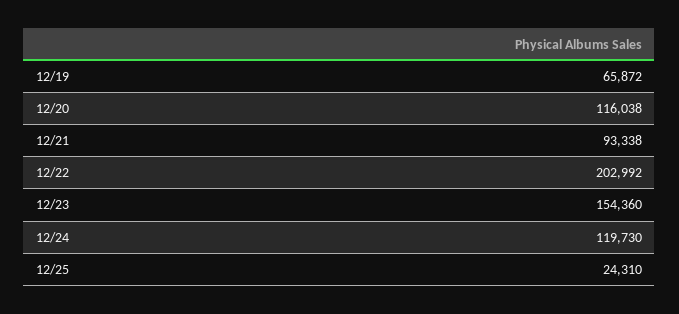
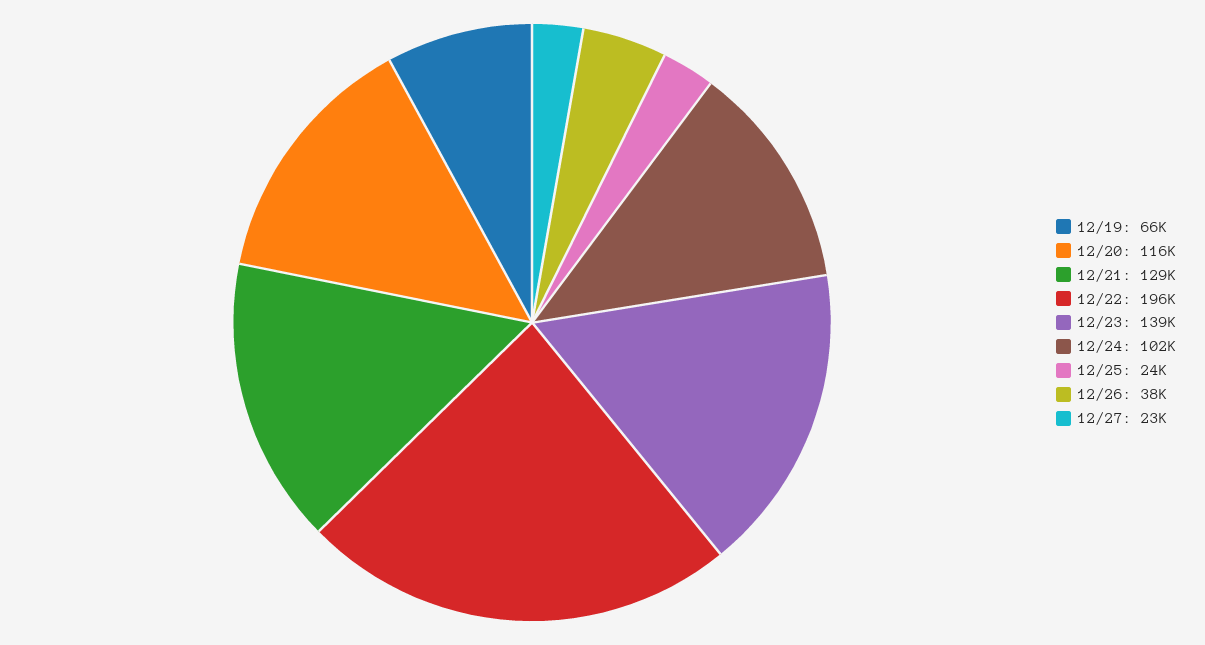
12/21: 93338 -> 129000
12/22: 202992 -> 196000
12/23: 154360 -> 139000
12/24: 119730 -> 102000
12/26: none -> 38000
12/27: none -> 23000

